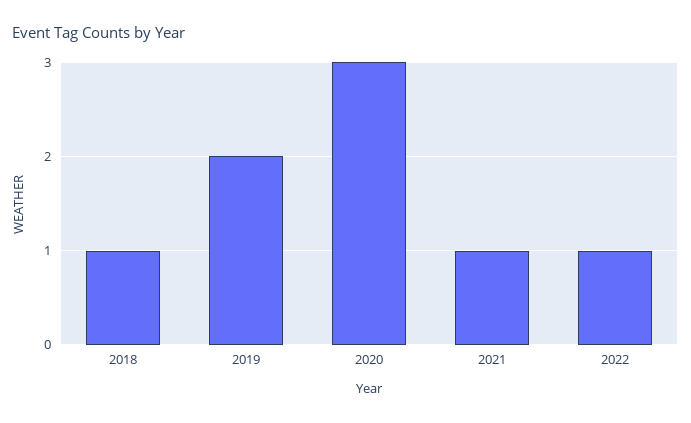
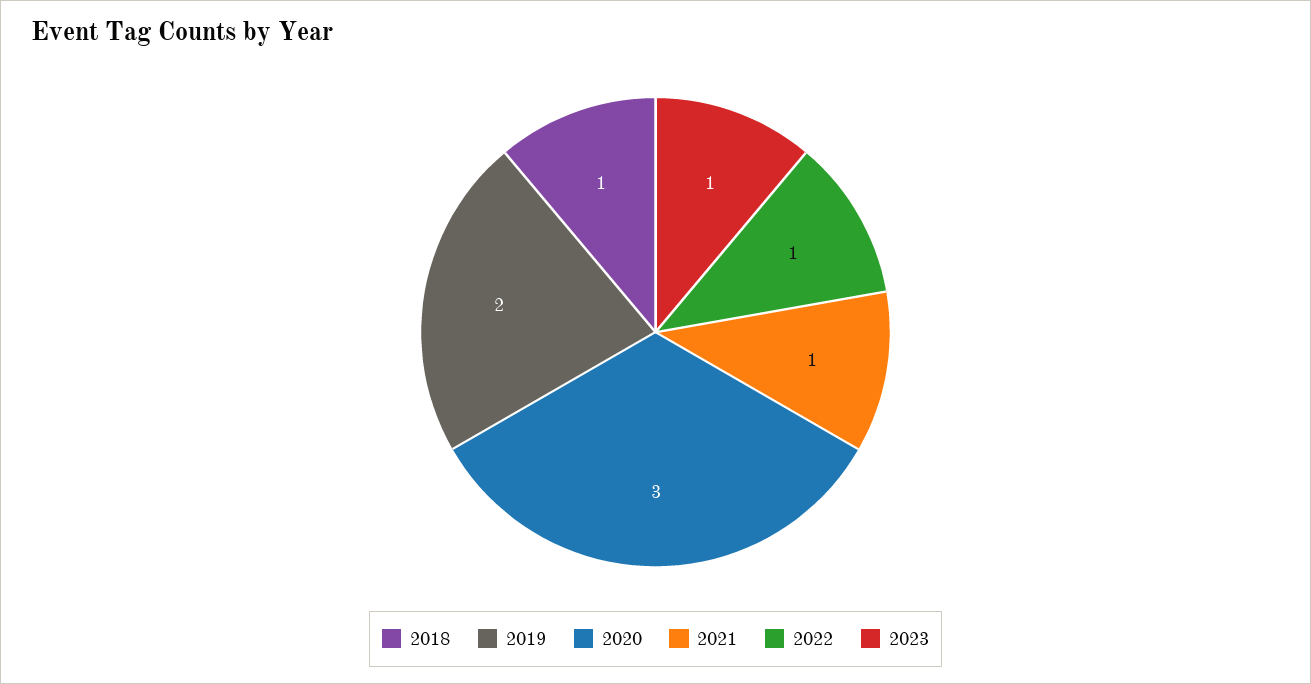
2023: none -> 1

